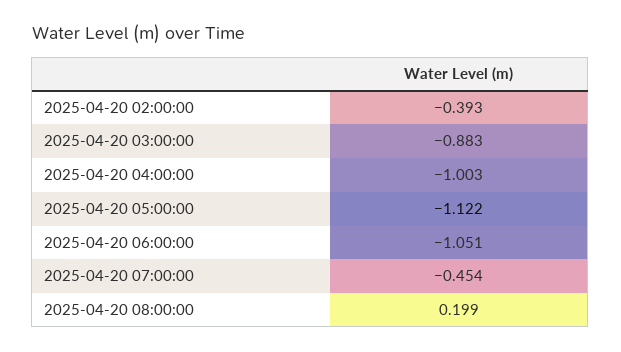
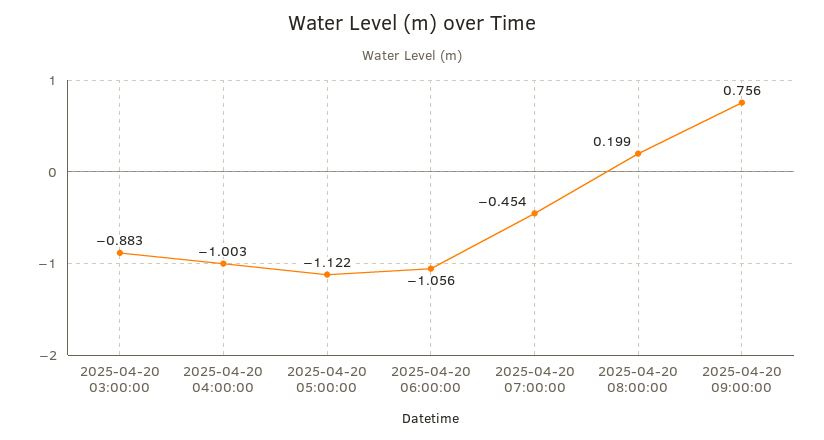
2025-04-20 02:00:00: -0.393 -> none
2025-04-20 06:00:00: -1.051 -> -1.056
2025-04-20 09:00:00: none -> 0.756

